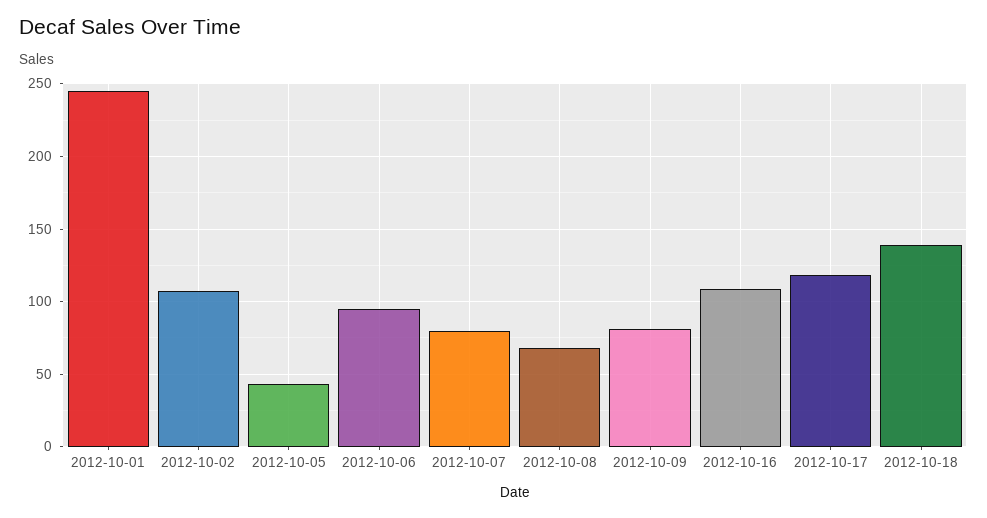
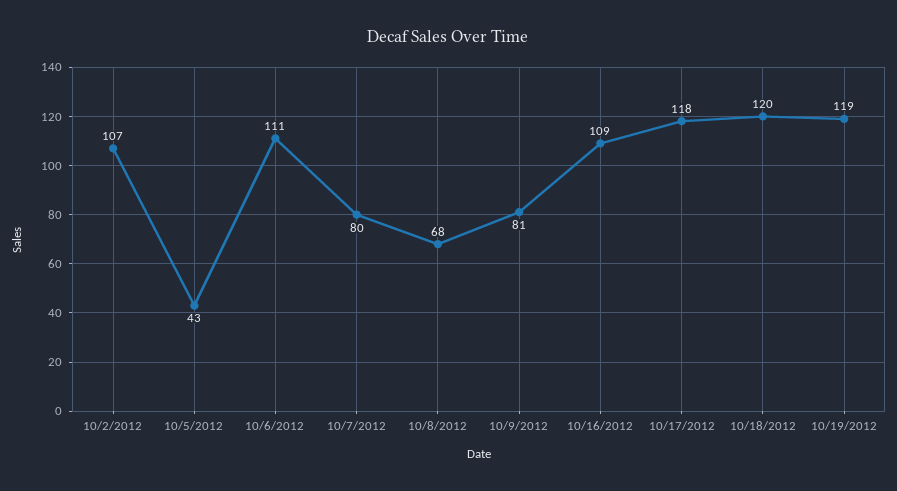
2012-10-01: 245 -> none
2012-10-06: 95 -> 111
2012-10-18: 140 -> 120
10/19/2012: none -> 119

